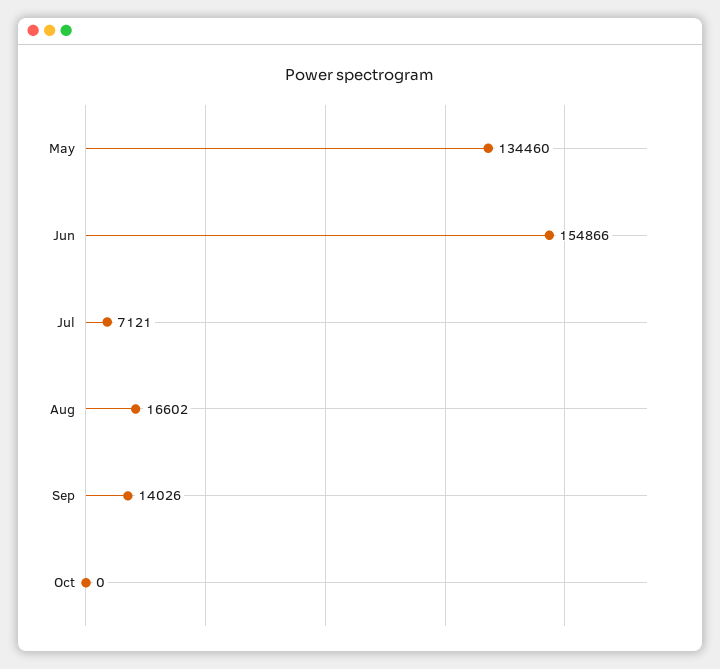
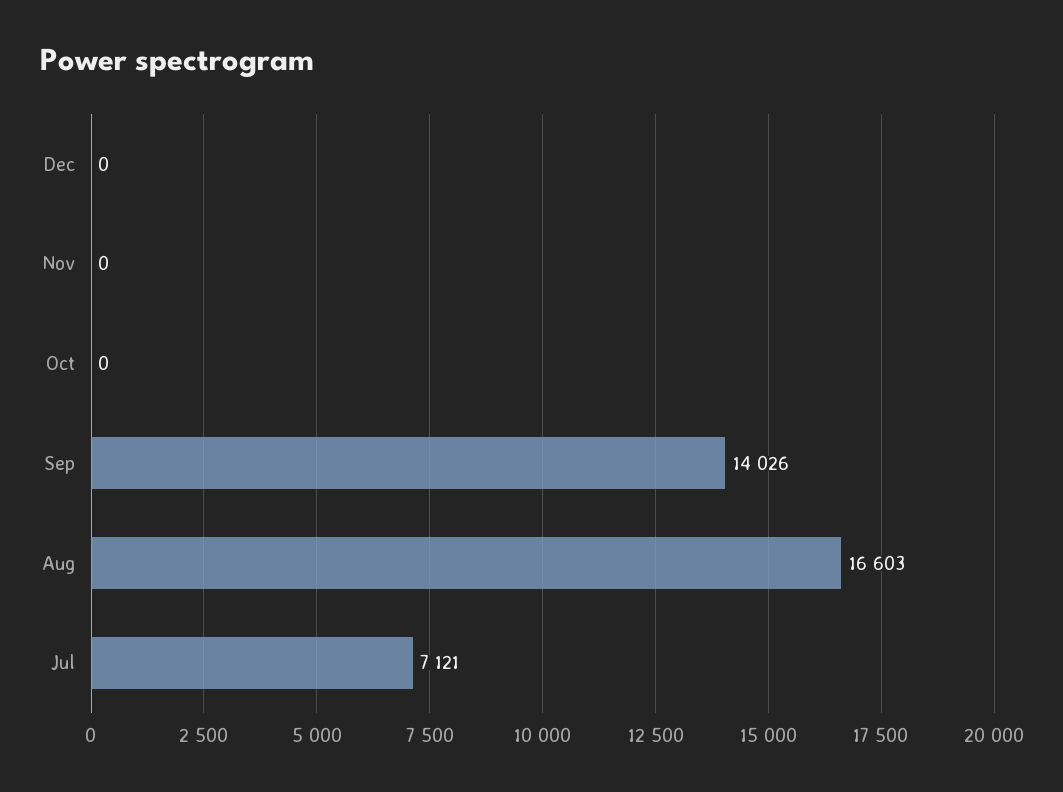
May: 134460 -> none
Jun: 154866 -> none
Aug: 16602 -> 16603
Dec: none -> 0
Nov: none -> 0

